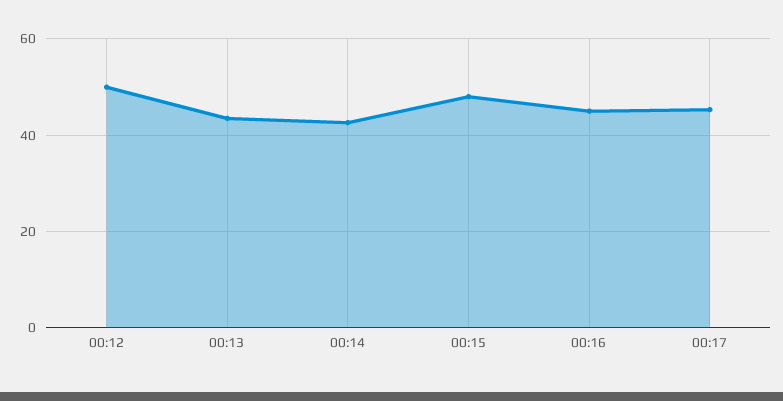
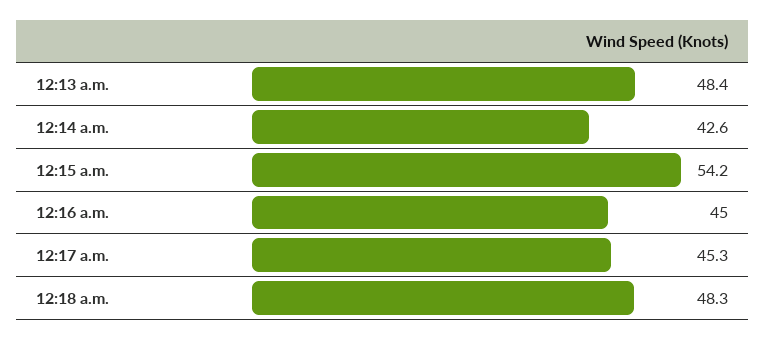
00:12: 50 -> none
00:13: 44 -> 48.4
00:15: 48 -> 54.2
12:18 a.m.: none -> 48.3

